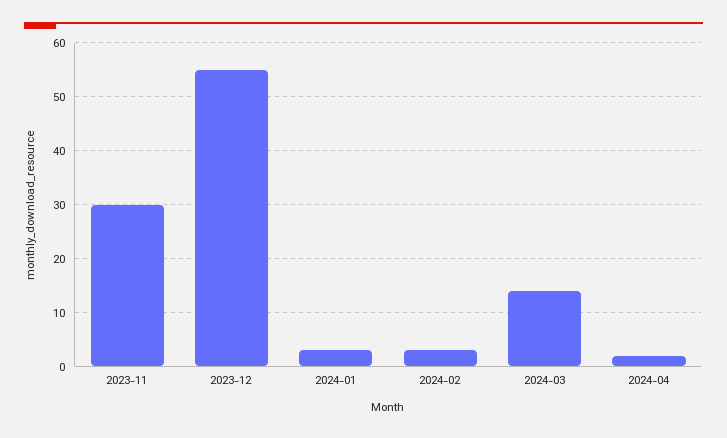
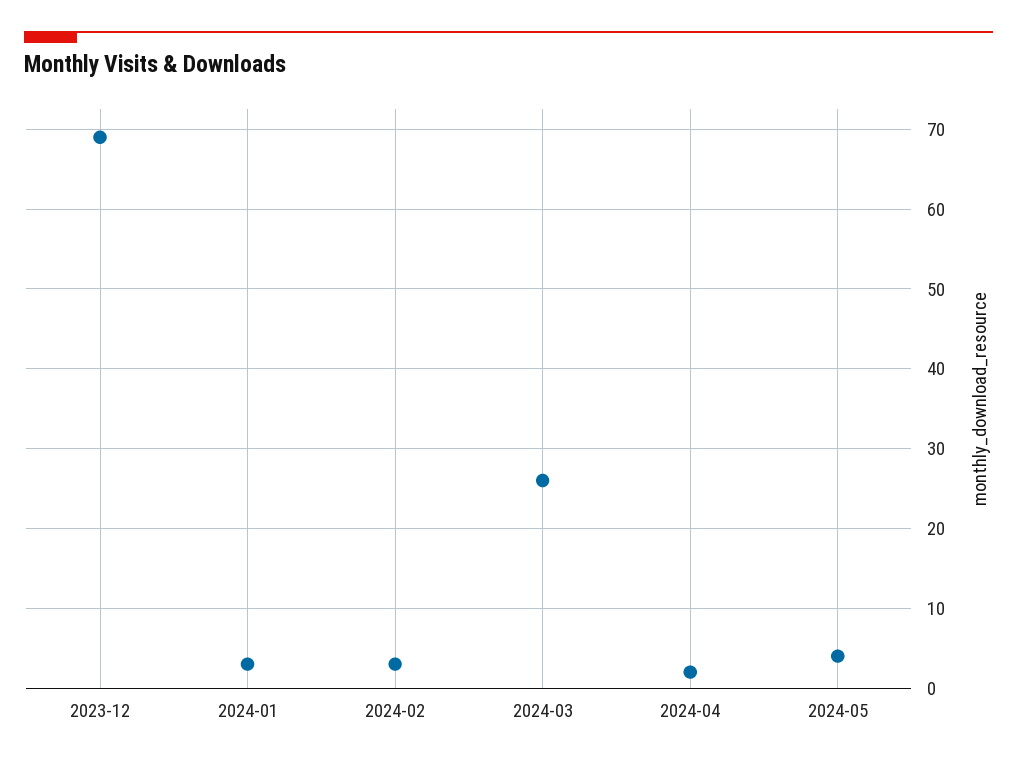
2023-11: 30 -> none
2023-12: 55 -> 69
2024-03: 15 -> 26
2024-05: none -> 4

